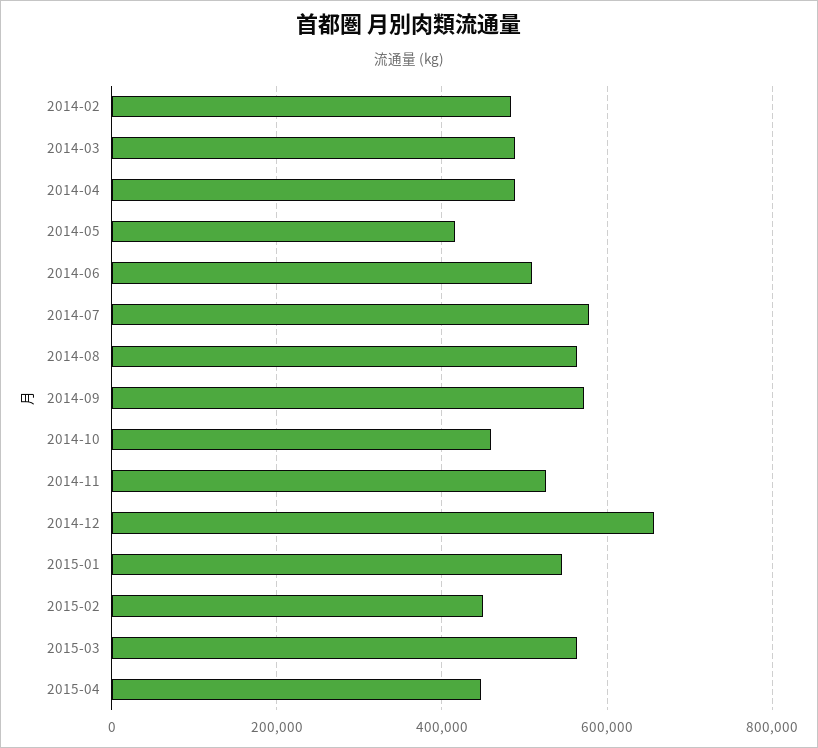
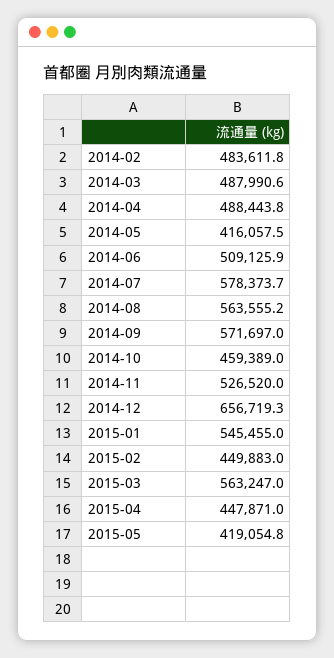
2015-05: none -> 419054.8

